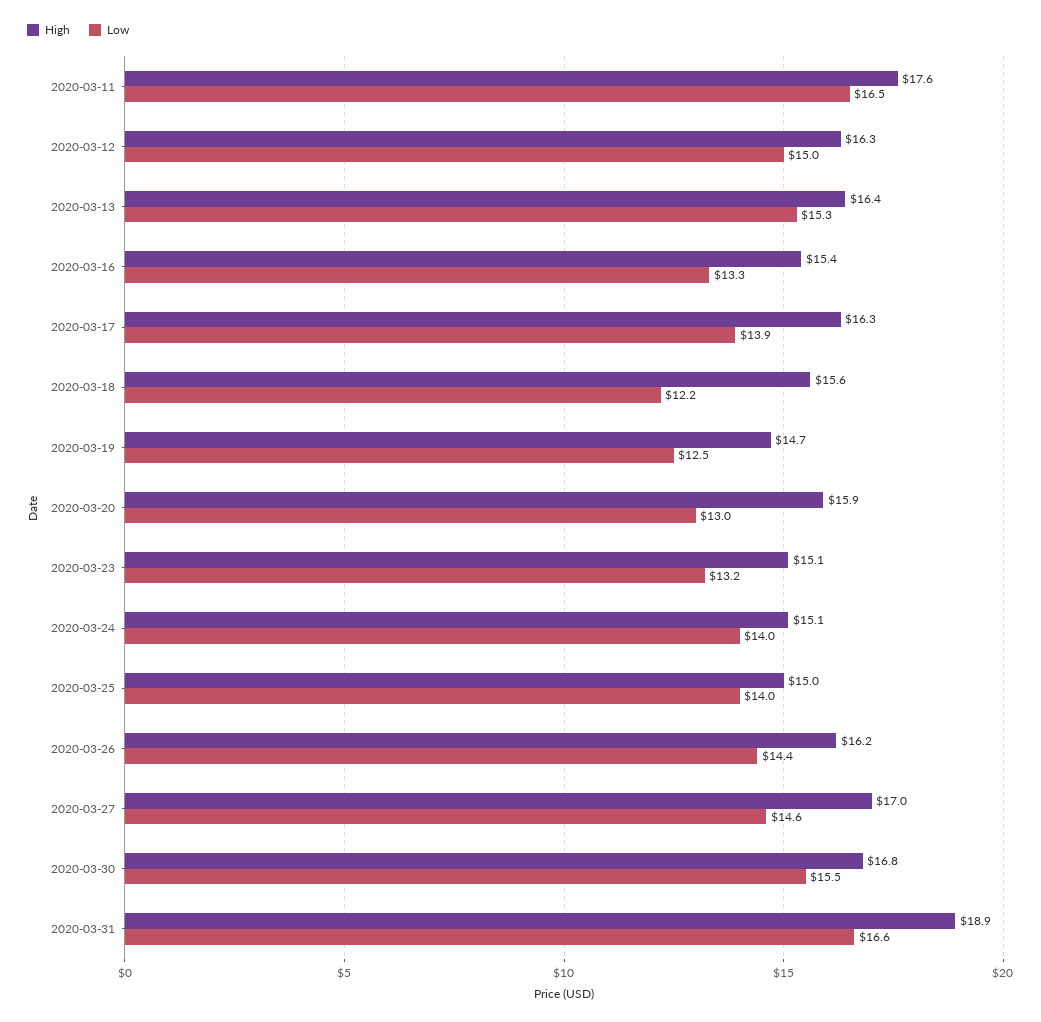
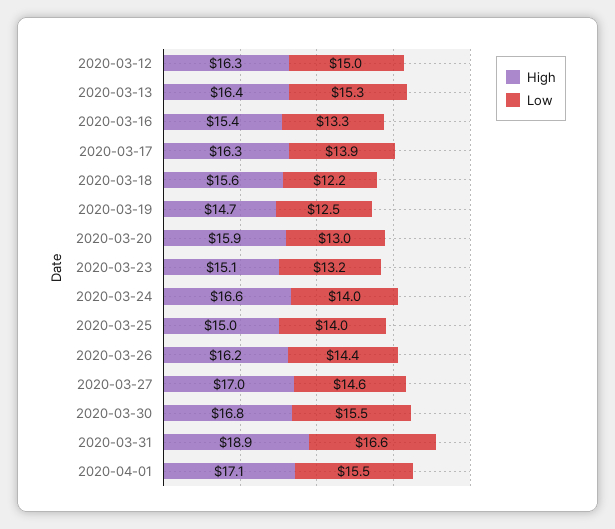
High, 2020-03-11: 17.6 -> none
Low, 2020-03-11: 16.5 -> none
High, 2020-03-24: 15.1 -> 16.6
High, 2020-04-01: none -> 17.1
Low, 2020-04-01: none -> 15.5

